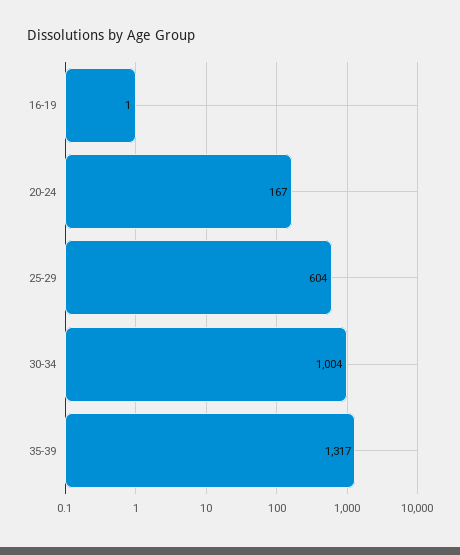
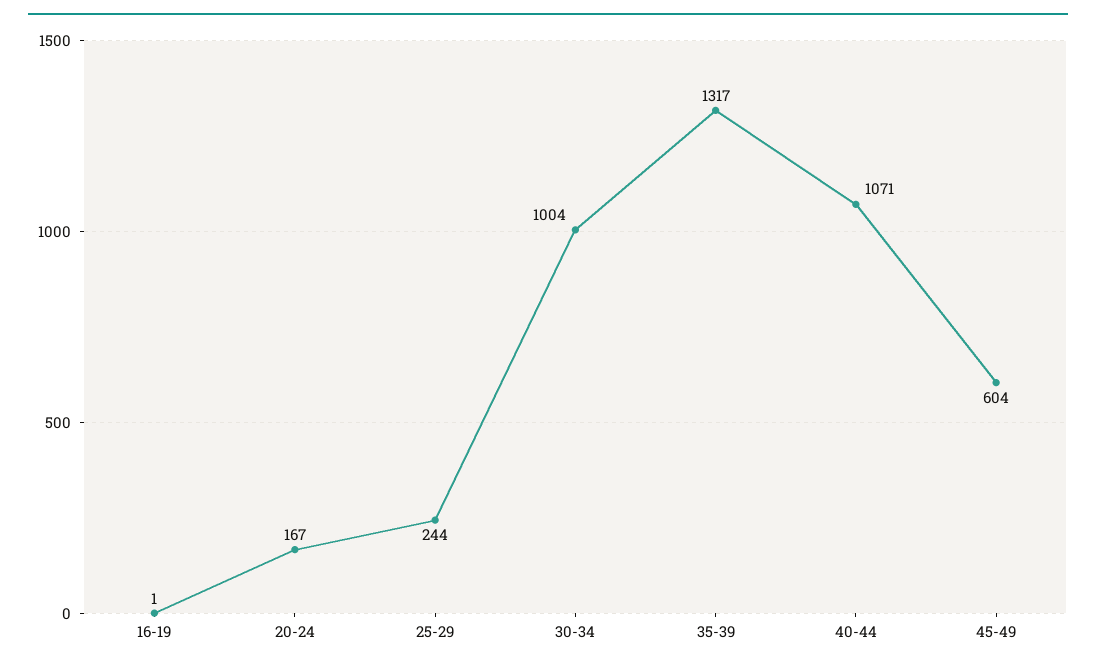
25-29: 604 -> 244
40-44: none -> 1071
45-49: none -> 604

